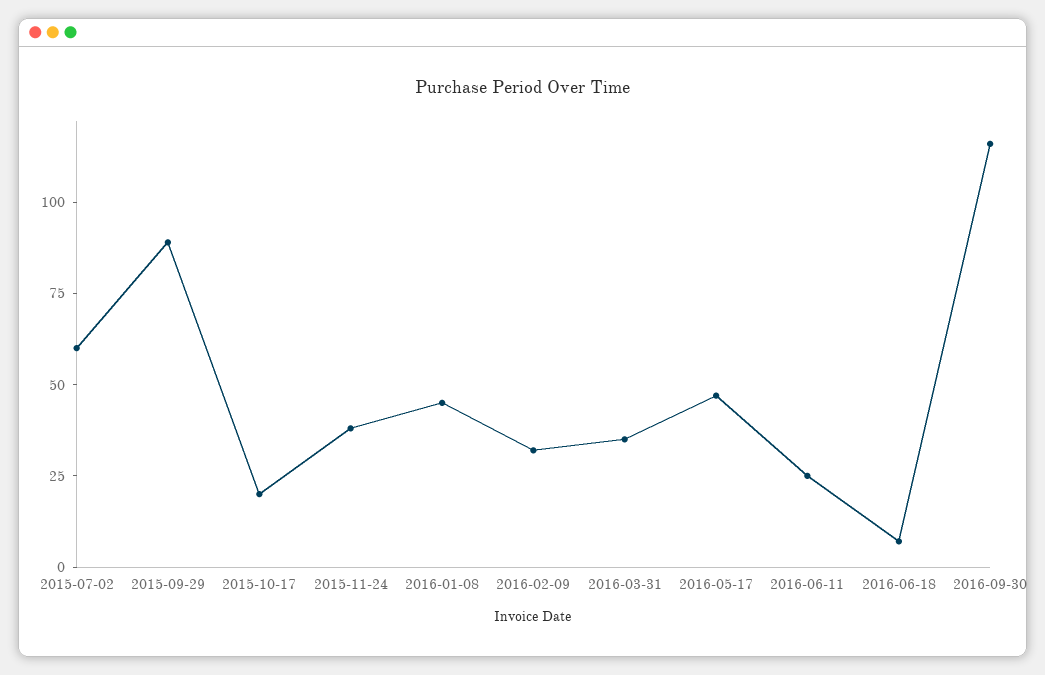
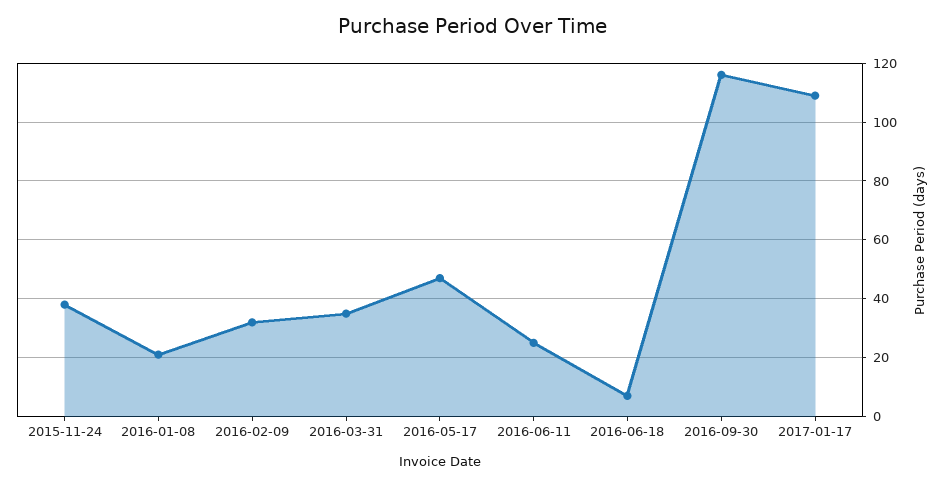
2015-07-02: 60 -> none
2015-09-29: 90 -> none
2015-10-17: 20 -> none
2016-01-08: 45 -> 20
2017-01-17: none -> 110

